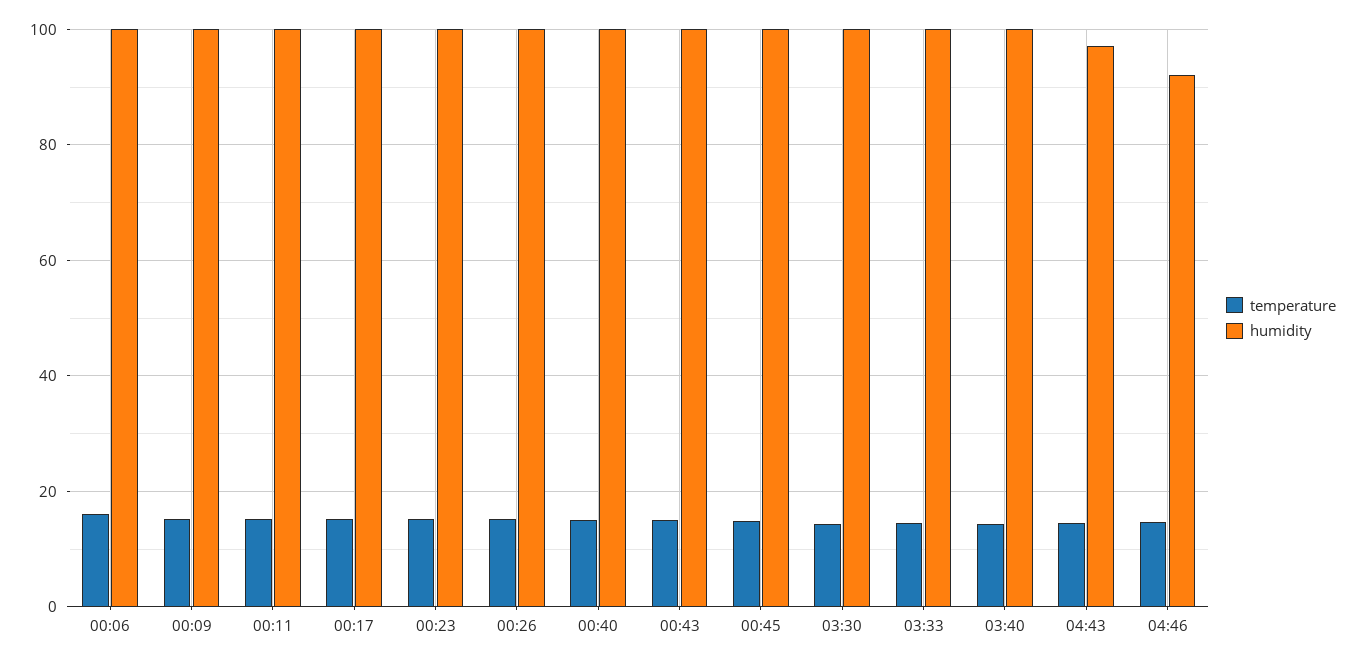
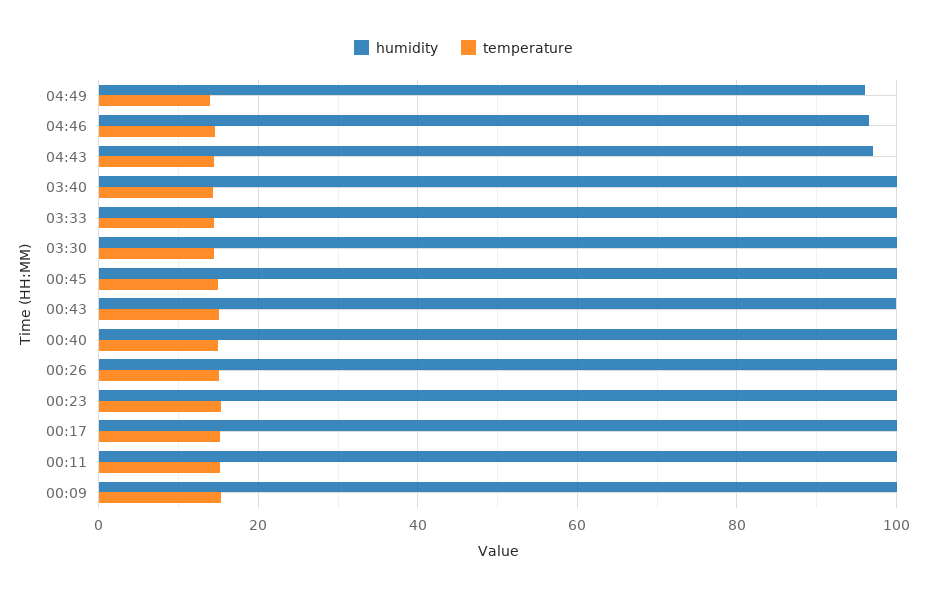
temperature, 00:06: 16 -> none
humidity, 00:06: 100 -> none
humidity, 04:46: 92 -> 96
humidity, 04:49: none -> 96
temperature, 04:49: none -> 14

